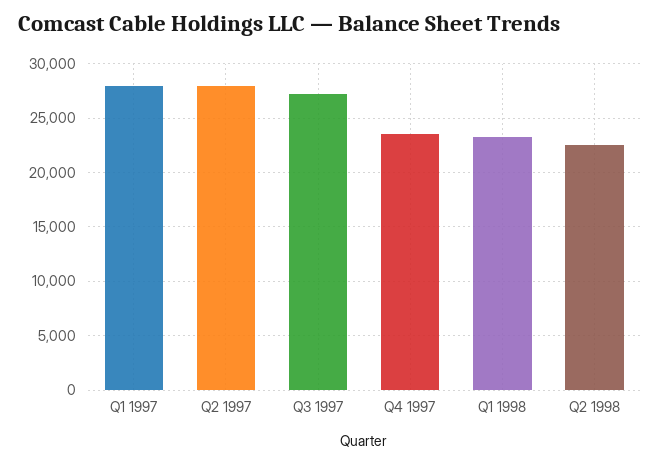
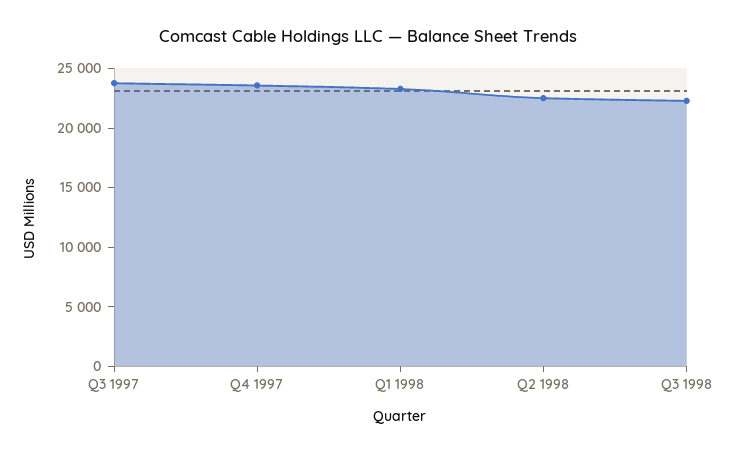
Q1 1997: 28000 -> none
Q2 1997: 28000 -> none
Q3 1997: 27000 -> 24000
Q3 1998: none -> 22000

